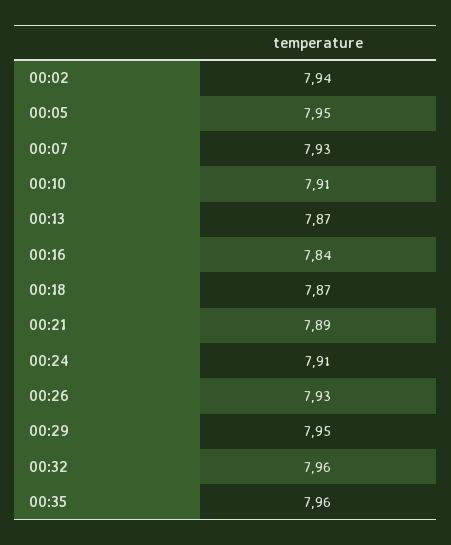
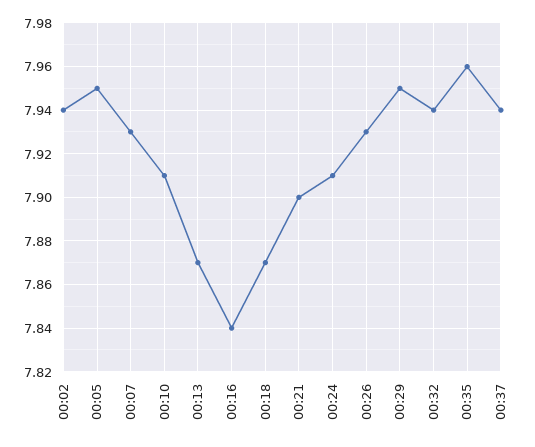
00:21: 7.89 -> 7.9
00:32: 7.96 -> 7.94
00:37: none -> 7.94

